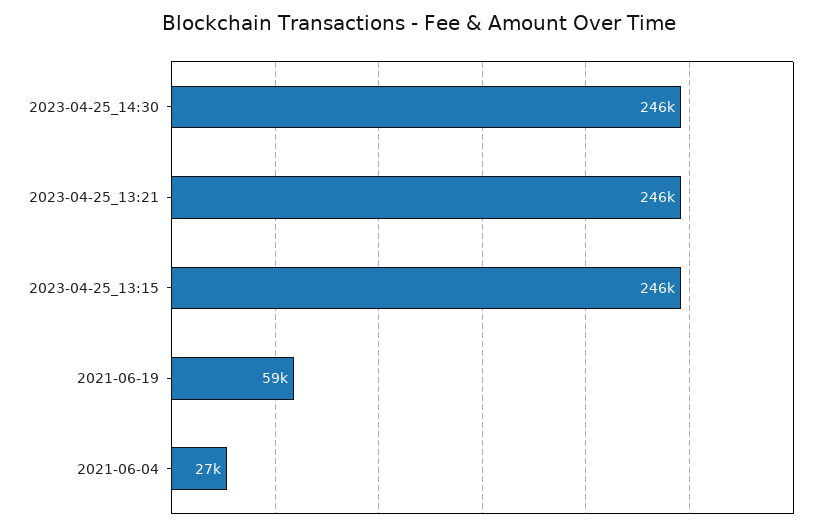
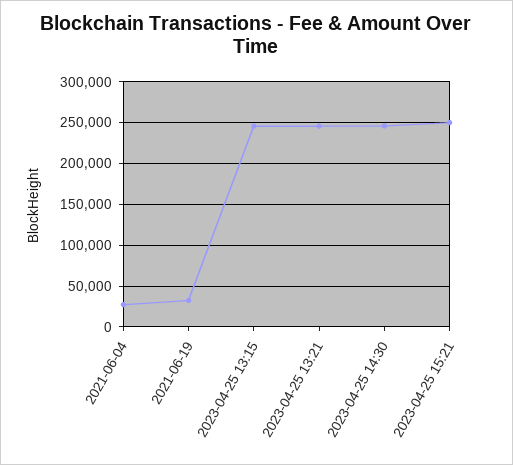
2021-06-19: 59000 -> 30000
2023-04-25 15:21: none -> 250000

